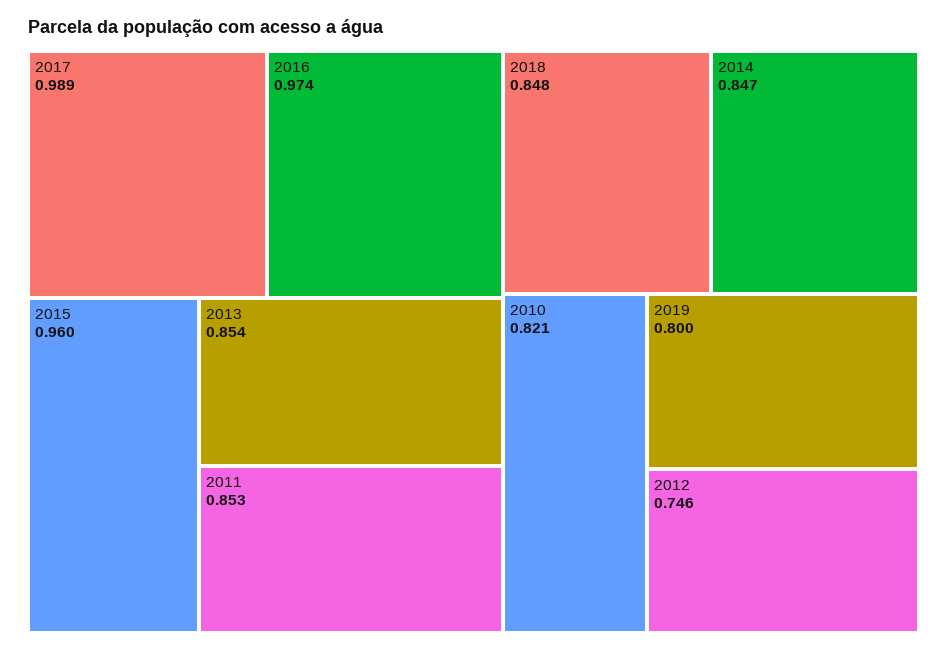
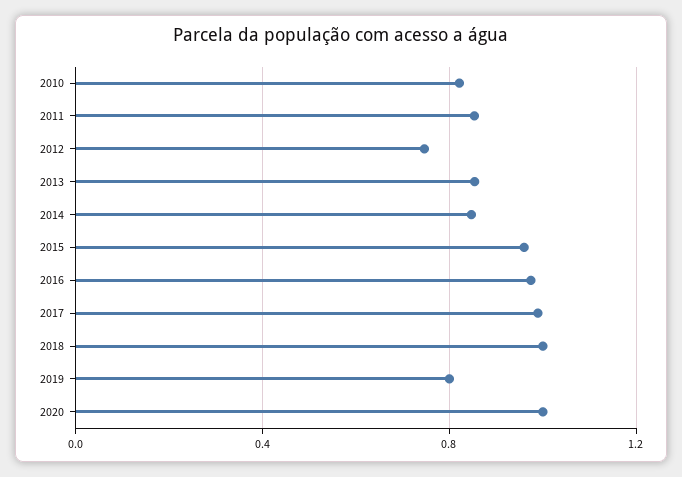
2018: 0.848 -> 1
2020: none -> 1

